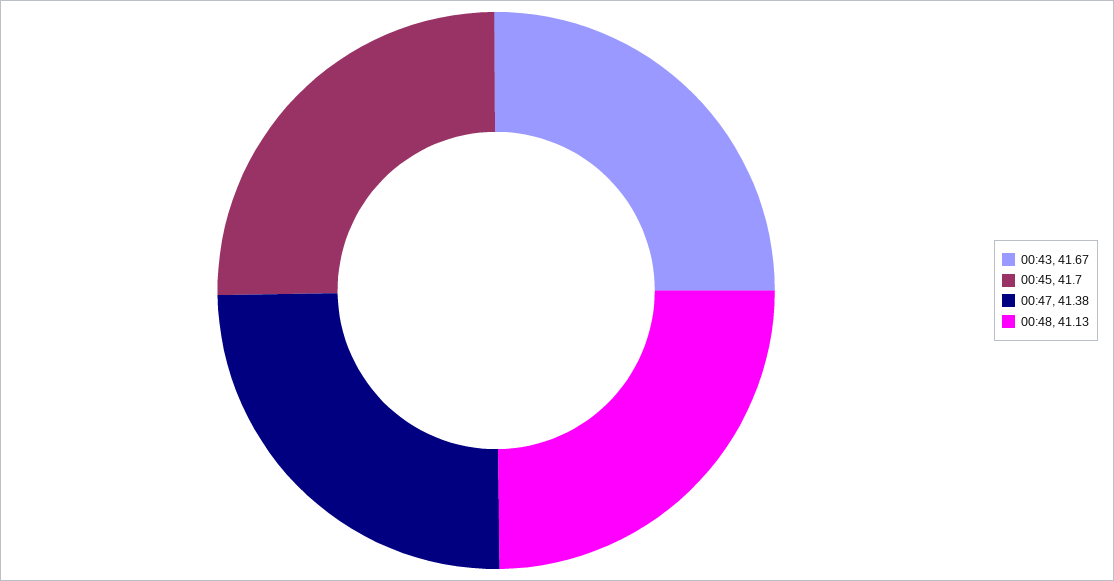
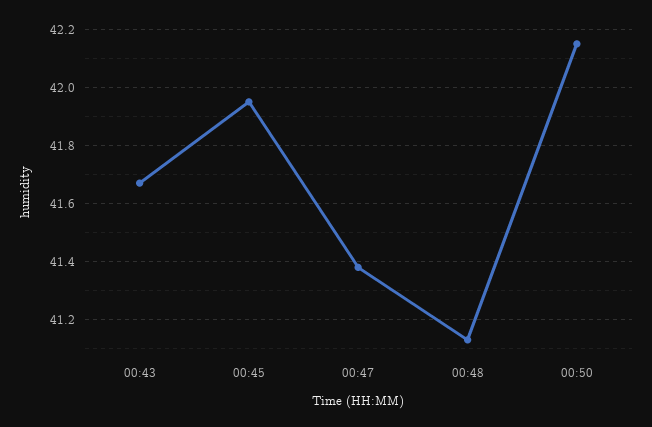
00:45: 41.7 -> 41.95
00:50: none -> 42.15

